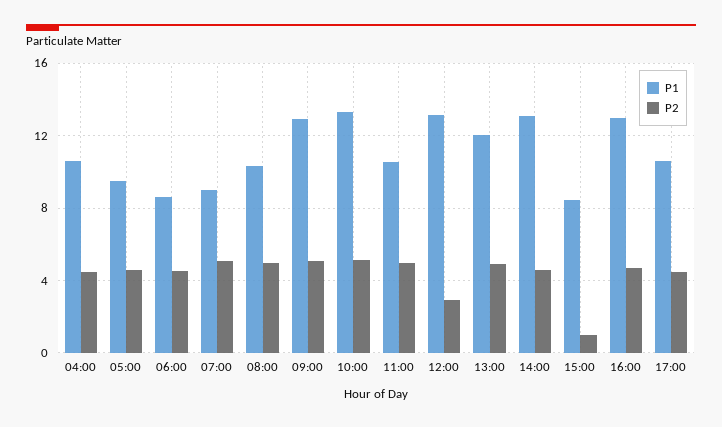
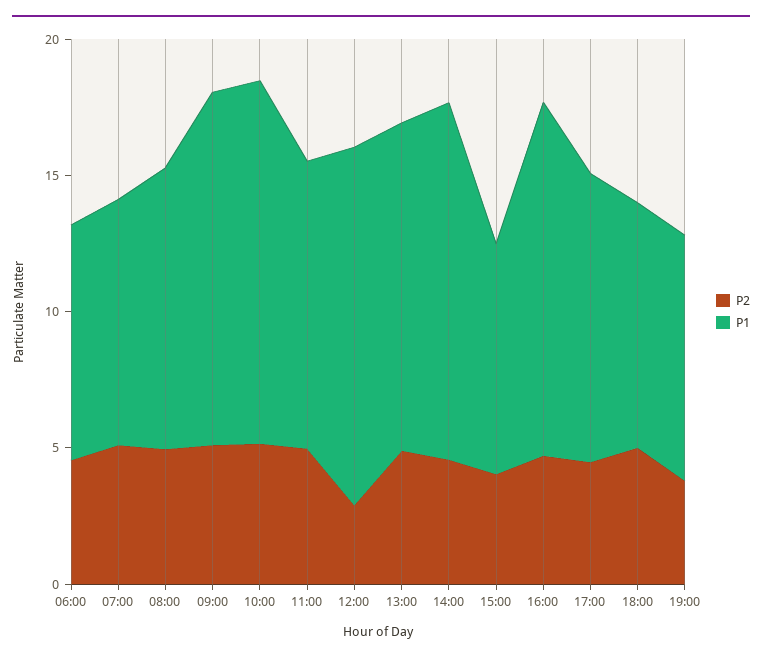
P1, 04:00: 10.5 -> none
P2, 04:00: 4.5 -> none
P1, 05:00: 9.5 -> none
P2, 05:00: 4.5 -> none
P2, 15:00: 1 -> 4
P2, 18:00: none -> 5
P1, 18:00: none -> 9
P2, 19:00: none -> 4
P1, 19:00: none -> 9

